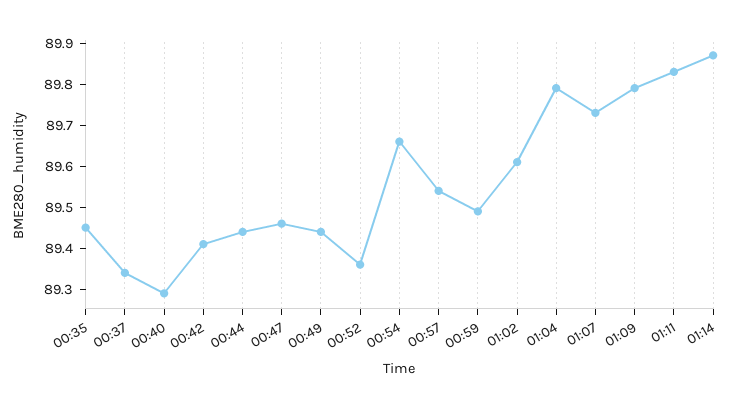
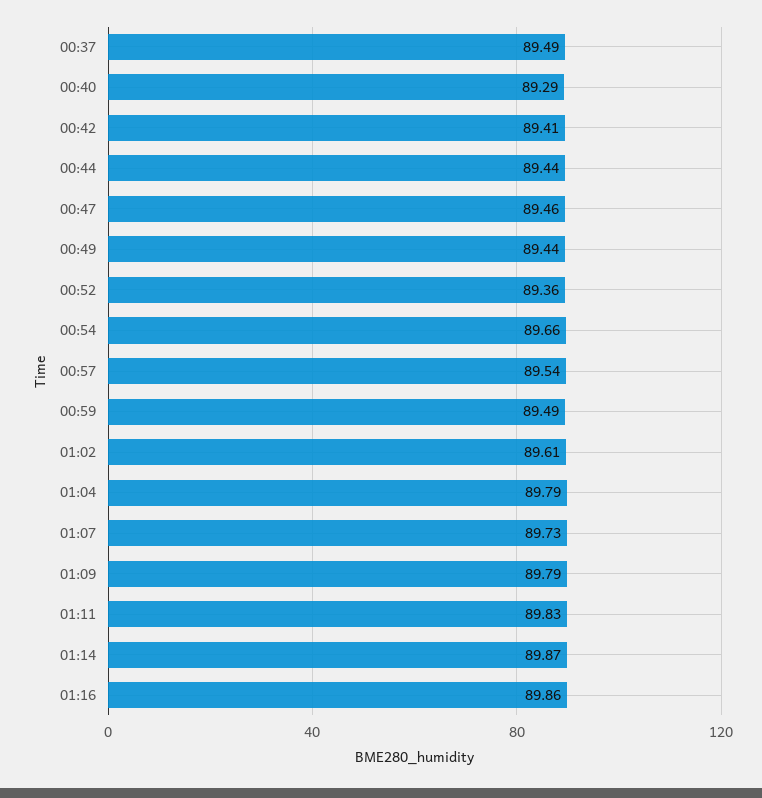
00:35: 89.45 -> none
00:37: 89.35 -> 89.49
01:16: none -> 89.86

